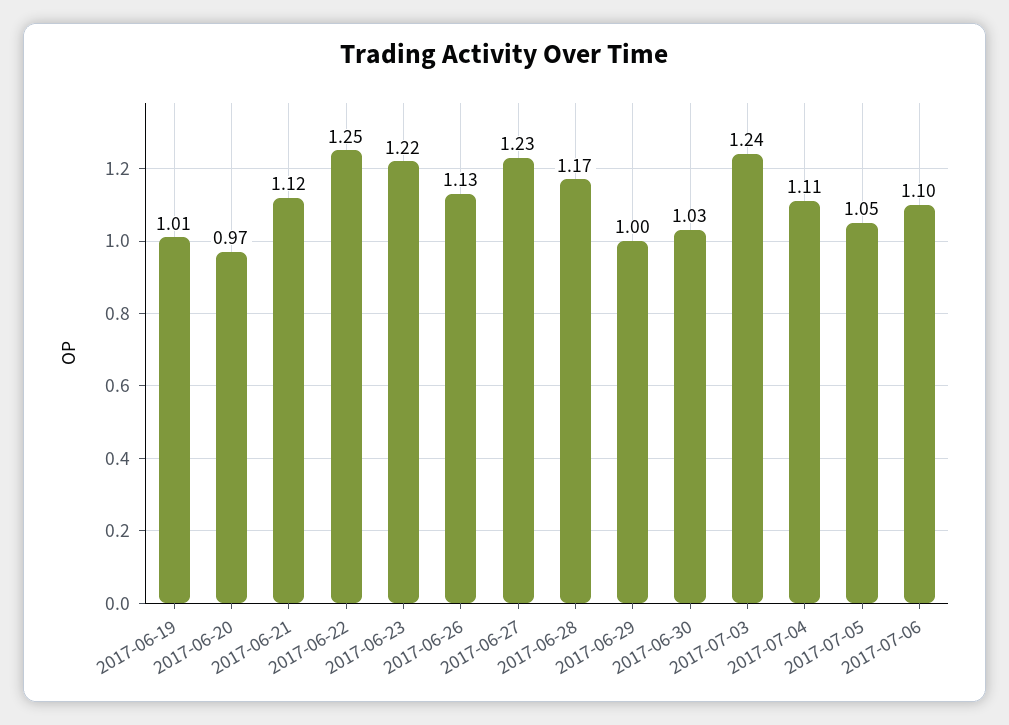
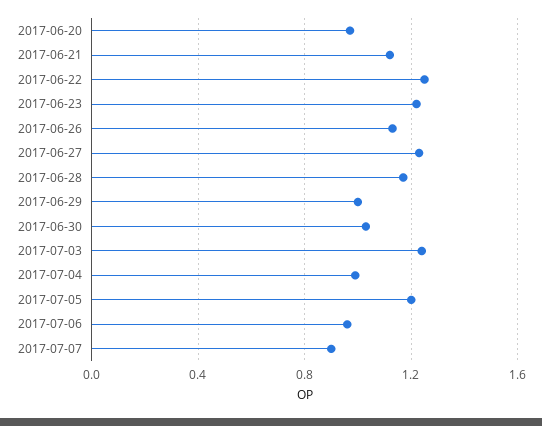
2017-06-19: 1.01 -> none
2017-07-04: 1.11 -> 1
2017-07-05: 1.05 -> 1.2
2017-07-06: 1.1 -> 0.95
2017-07-07: none -> 0.9

